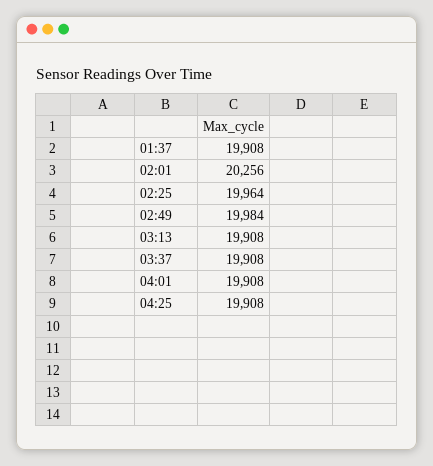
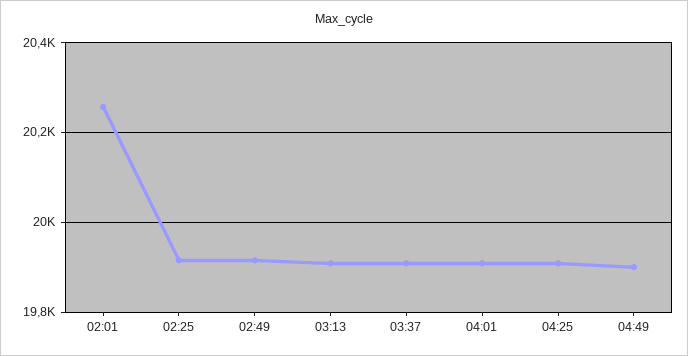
01:37: 19908 -> none
02:25: 19964 -> 19920
02:49: 19984 -> 19920
04:49: none -> 19900

